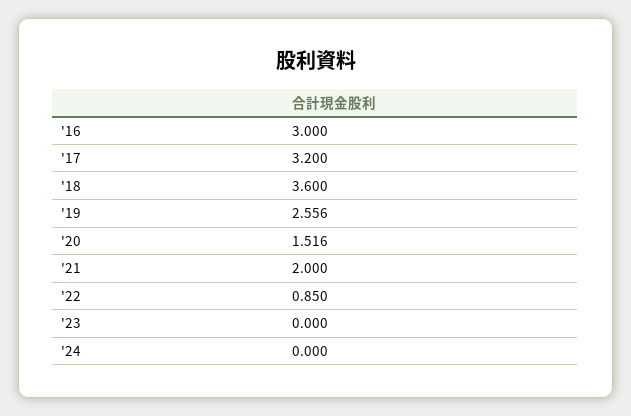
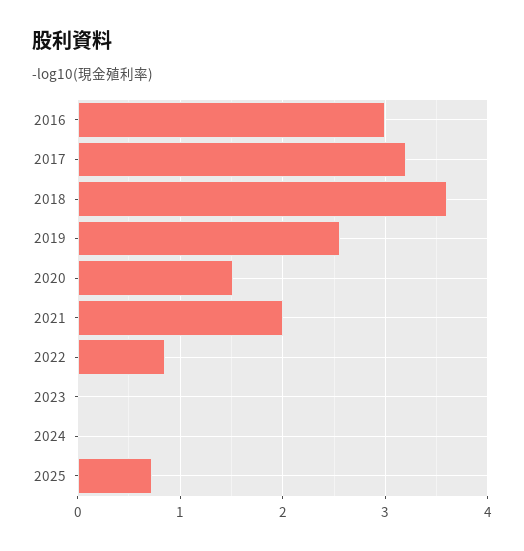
2025: none -> 0.7

